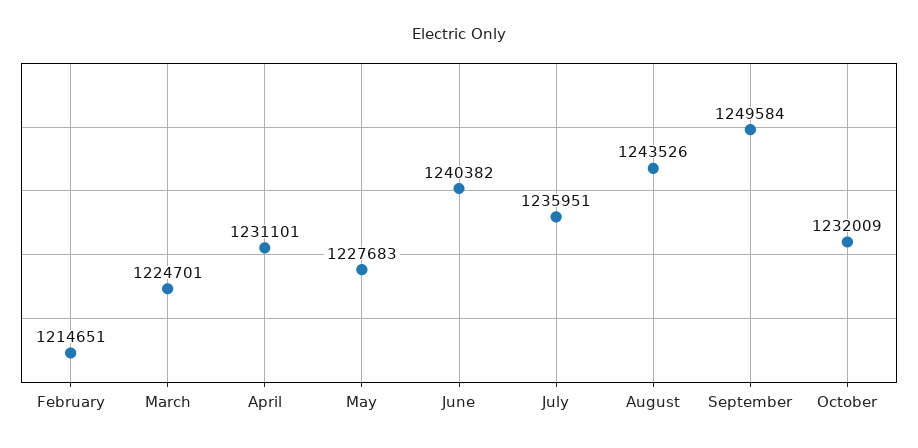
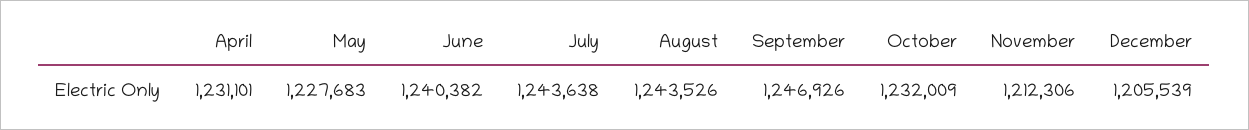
February: 1214651 -> none
March: 1224701 -> none
July: 1235951 -> 1243638
September: 1249584 -> 1246926
November: none -> 1212306
December: none -> 1205539

